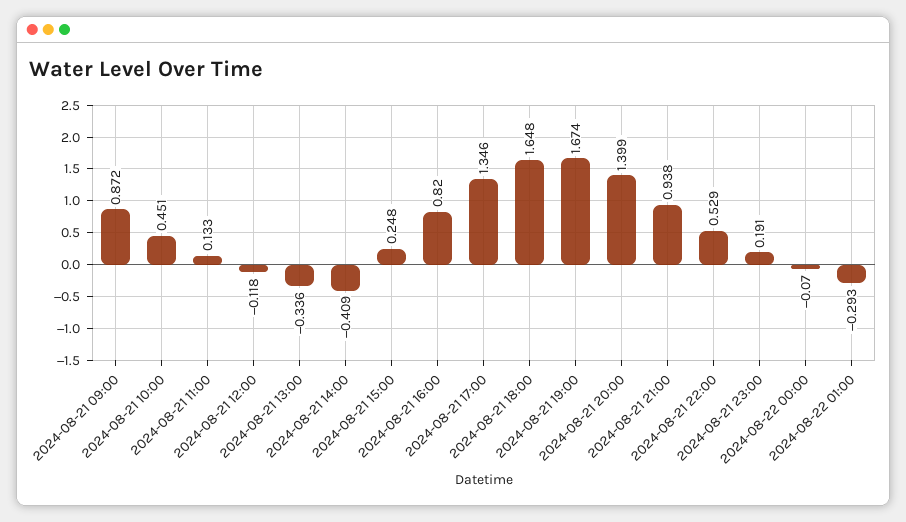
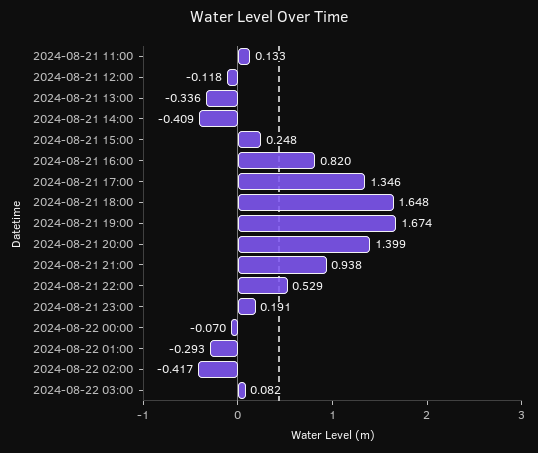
2024-08-21 09:00: 0.872 -> none
2024-08-21 10:00: 0.451 -> none
2024-08-22 02:00: none -> -0.417
2024-08-22 03:00: none -> 0.082

